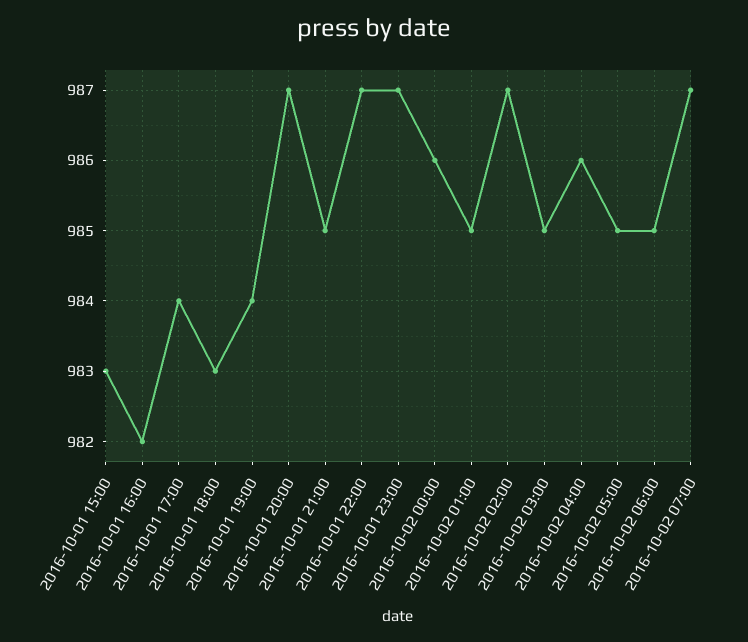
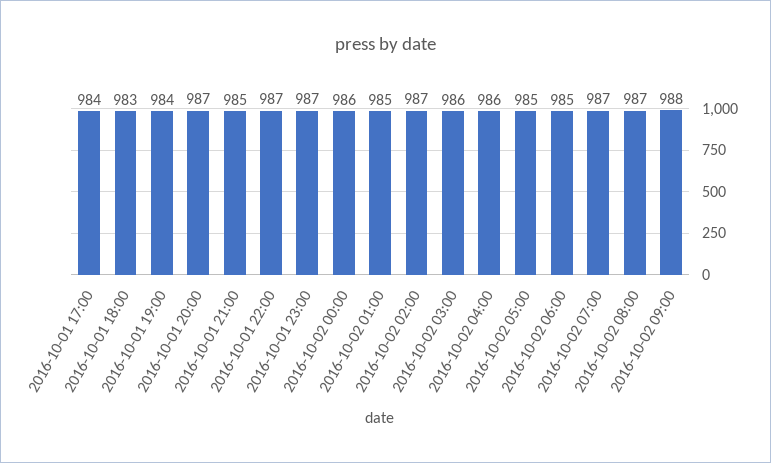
2016-10-01 15:00: 983 -> none
2016-10-01 16:00: 982 -> none
2016-10-02 03:00: 985 -> 986
2016-10-02 08:00: none -> 987
2016-10-02 09:00: none -> 988

